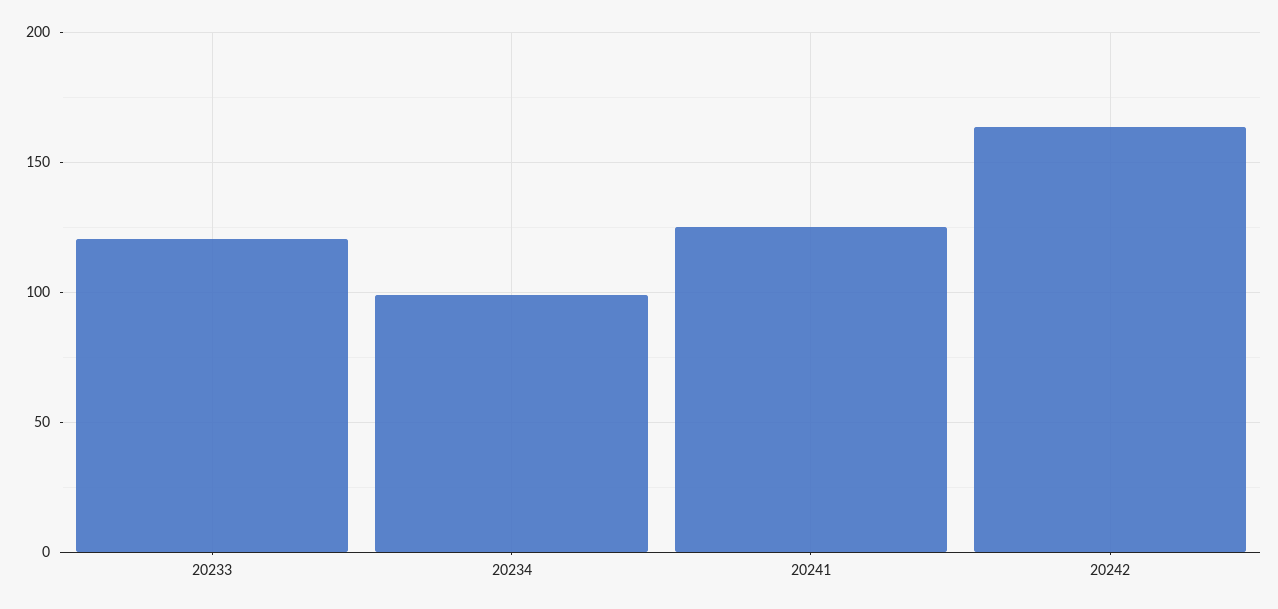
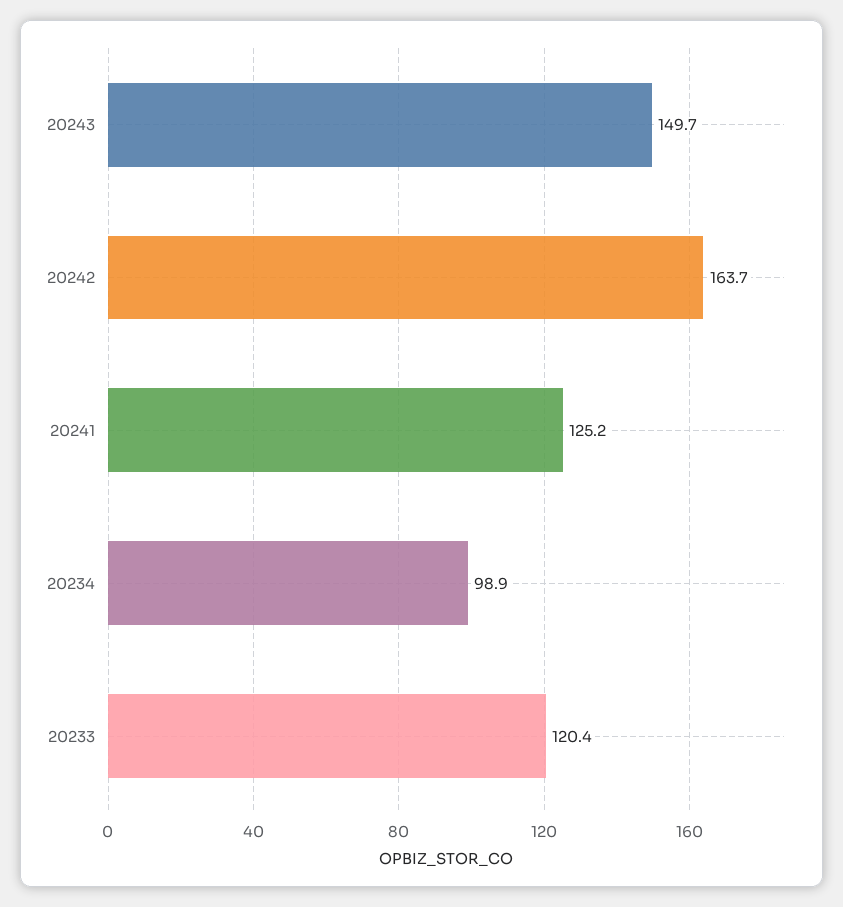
20243: none -> 149.7

